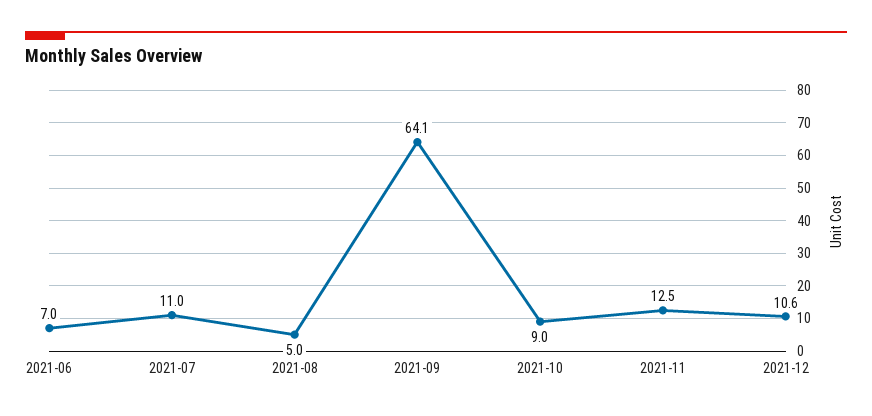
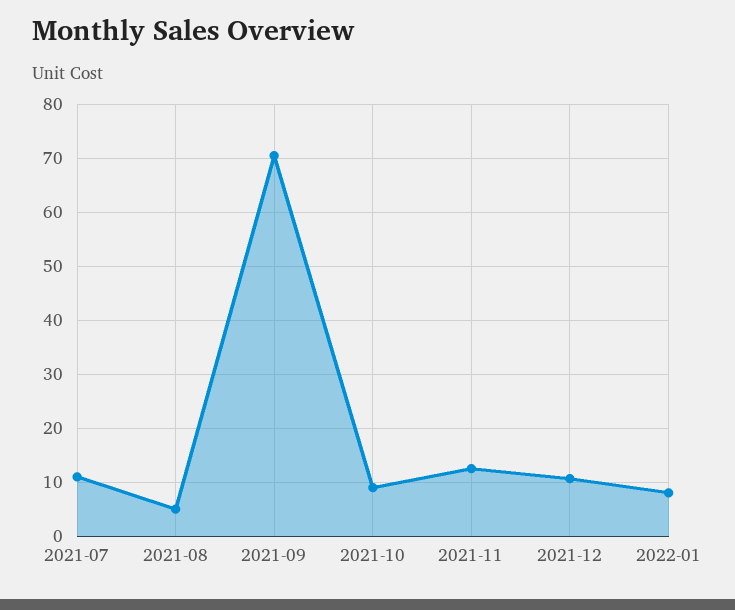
2021-06: 7 -> none
2021-09: 64.1 -> 70
2022-01: none -> 8

